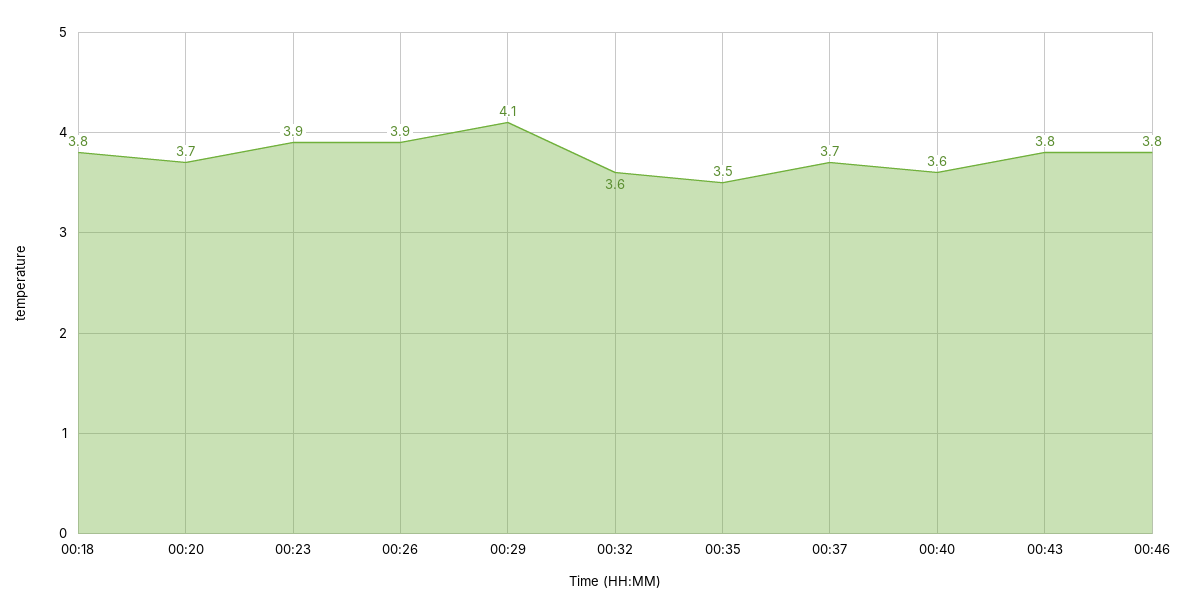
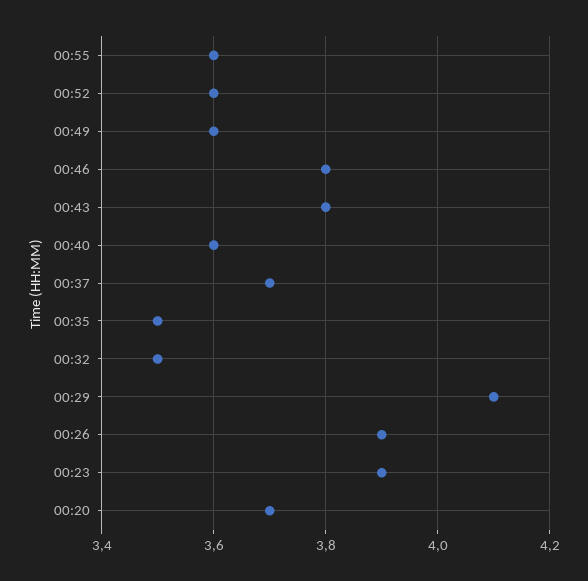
00:18: 3.8 -> none
00:32: 3.6 -> 3.5
00:55: none -> 3.6
00:52: none -> 3.6
00:49: none -> 3.6

